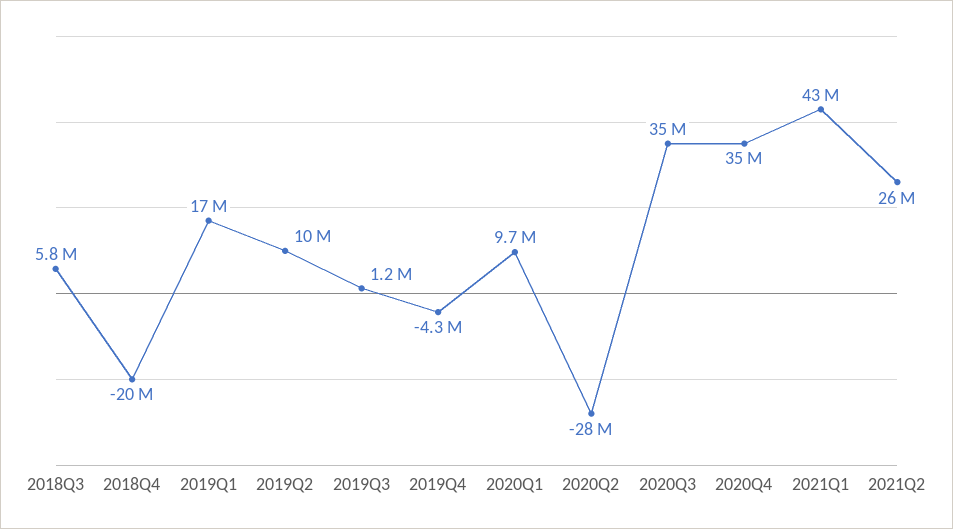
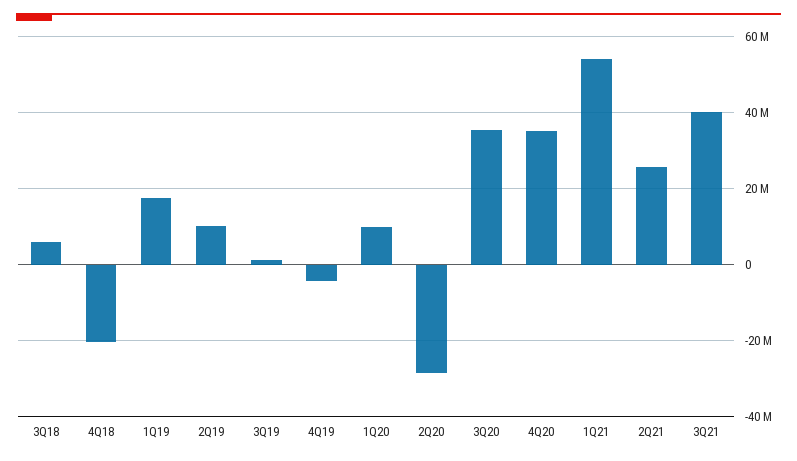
2021Q1: 43000000 -> 54000000
3Q21: none -> 40000000

